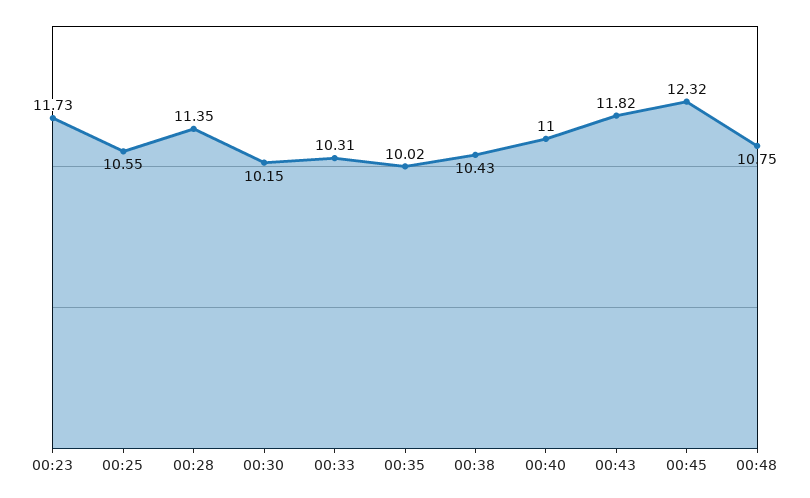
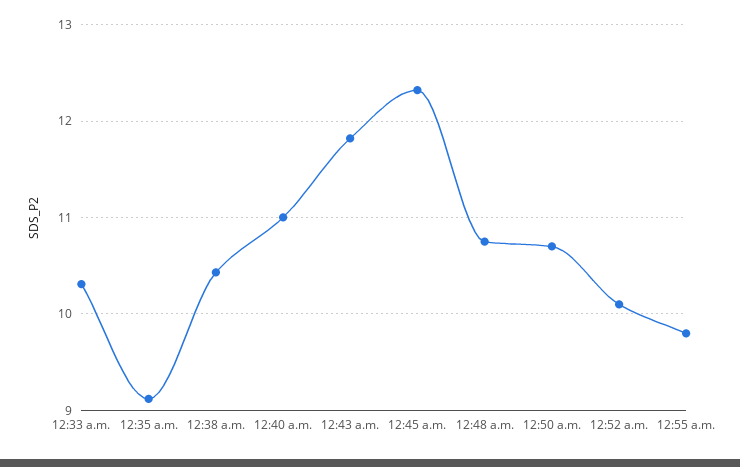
00:23: 11.73 -> none
00:25: 10.55 -> none
00:28: 11.35 -> none
00:30: 10.15 -> none
00:35: 10.02 -> 9.1
12:50 a.m.: none -> 10.7
12:52 a.m.: none -> 10.1
12:55 a.m.: none -> 9.8

